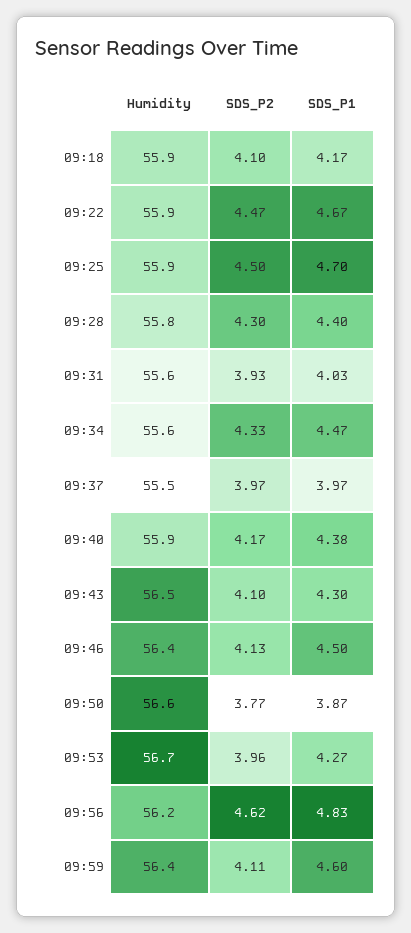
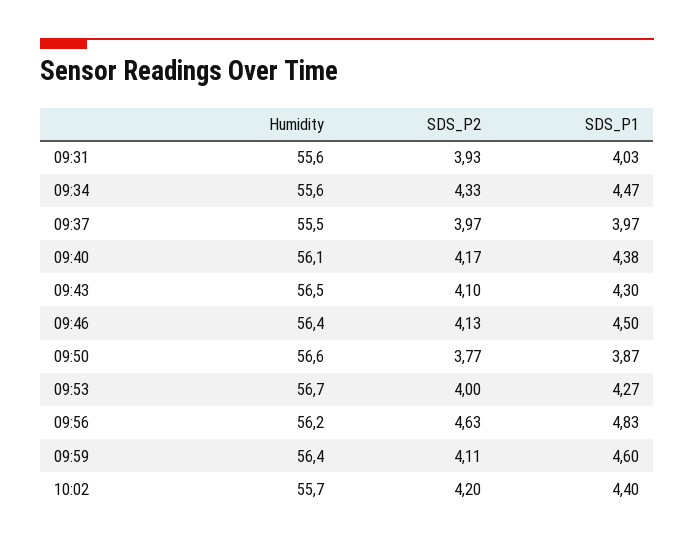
Humidity, 09:18: 55.9 -> none
SDS_P2, 09:18: 4.1 -> none
SDS_P1, 09:18: 4.17 -> none
Humidity, 09:22: 55.9 -> none
SDS_P2, 09:22: 4.47 -> none
SDS_P1, 09:22: 4.67 -> none
Humidity, 09:25: 55.9 -> none
SDS_P2, 09:25: 4.5 -> none
SDS_P1, 09:25: 4.7 -> none
Humidity, 09:28: 55.8 -> none
SDS_P2, 09:28: 4.3 -> none
SDS_P1, 09:28: 4.4 -> none
Humidity, 09:40: 55.9 -> 56.1
SDS_P2, 09:53: 3.96 -> 4
SDS_P2, 09:56: 4.62 -> 4.63
Humidity, 10:02: none -> 55.7
SDS_P2, 10:02: none -> 4.2
SDS_P1, 10:02: none -> 4.4

